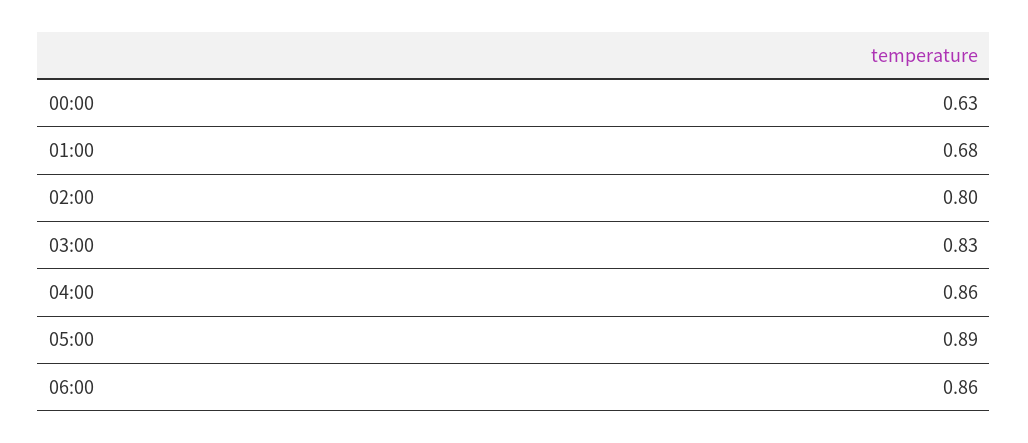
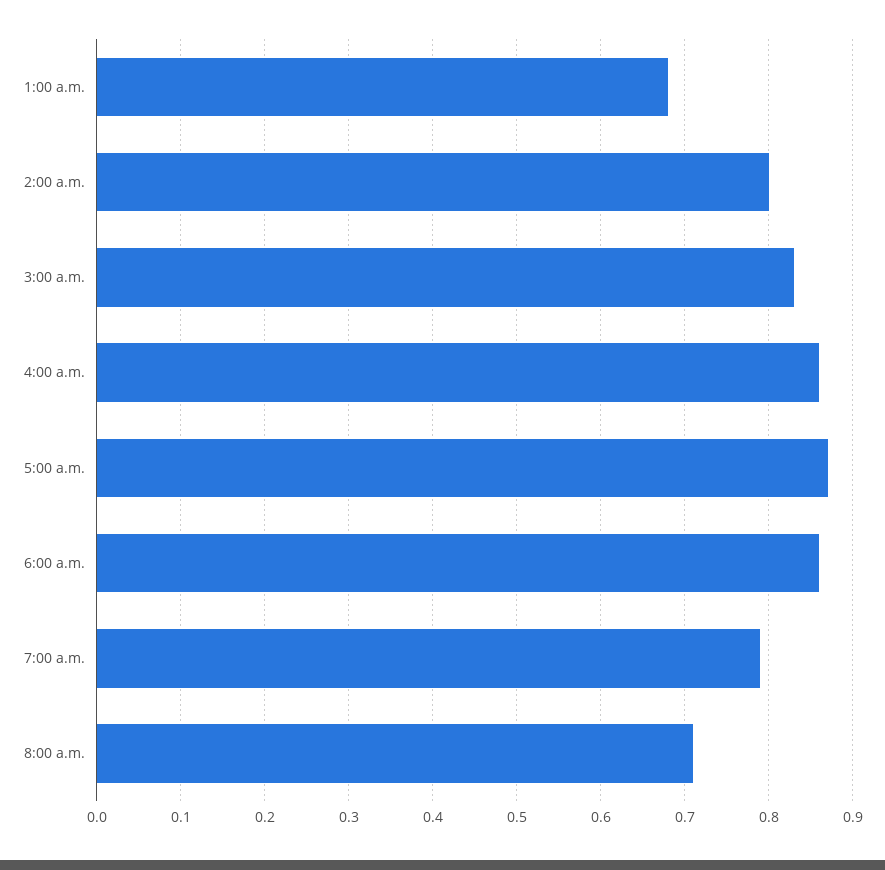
00:00: 0.63 -> none
05:00: 0.89 -> 0.87
7:00 a.m.: none -> 0.79
8:00 a.m.: none -> 0.71

